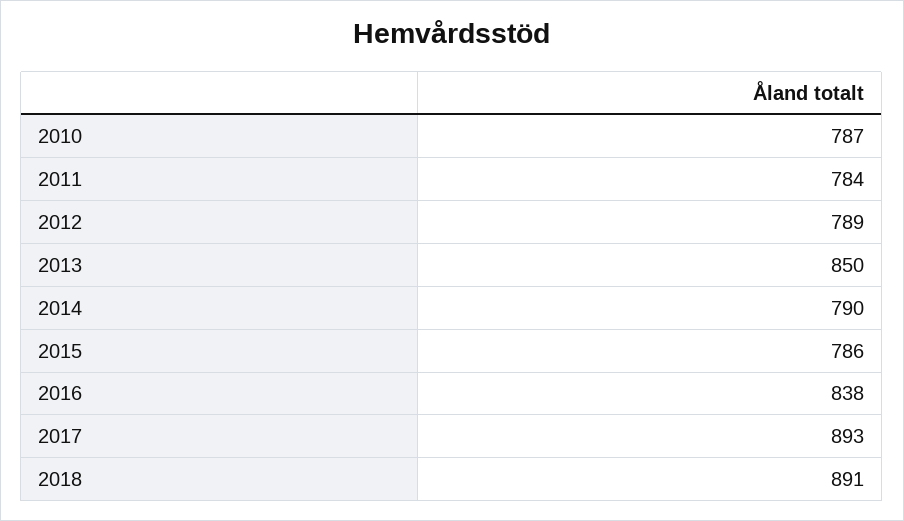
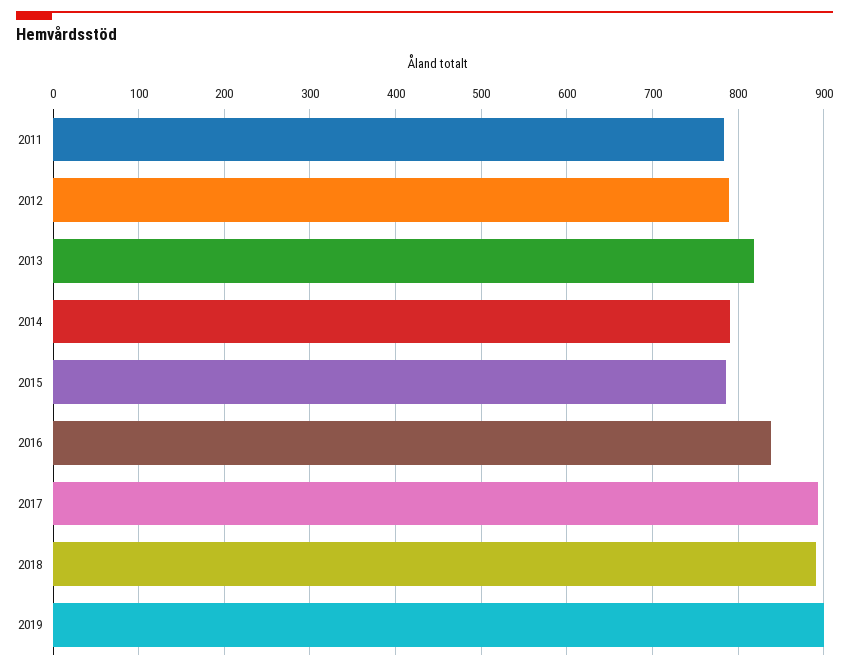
2010: 787 -> none
2013: 850 -> 820
2019: none -> 900

